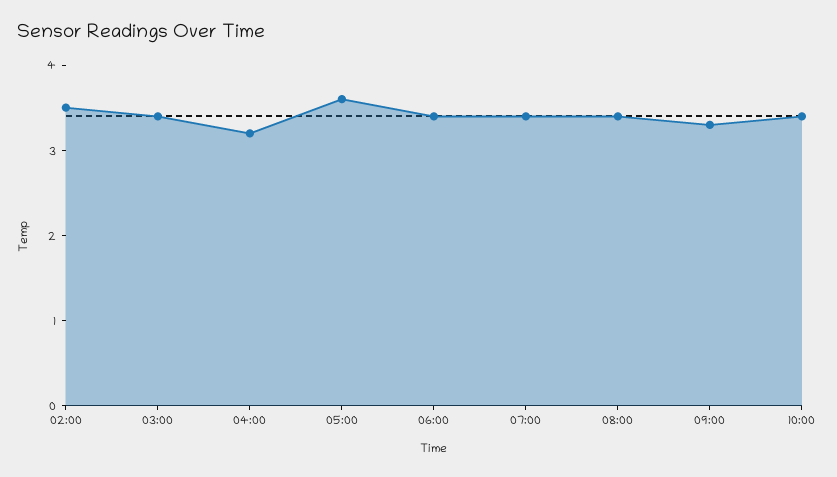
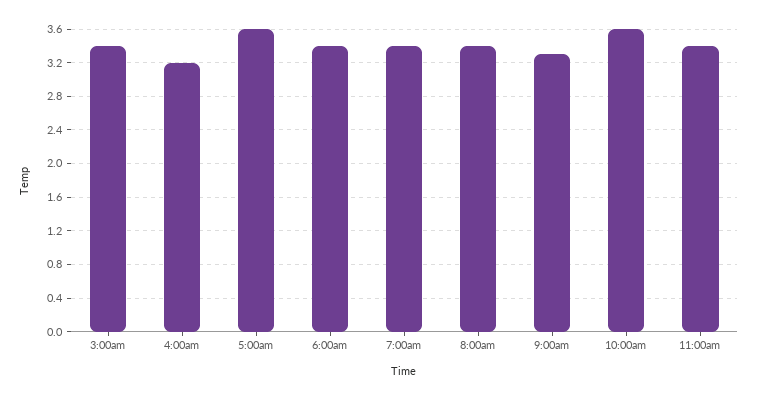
02:00: 3.5 -> none
10:00: 3.4 -> 3.6
11:00am: none -> 3.4

